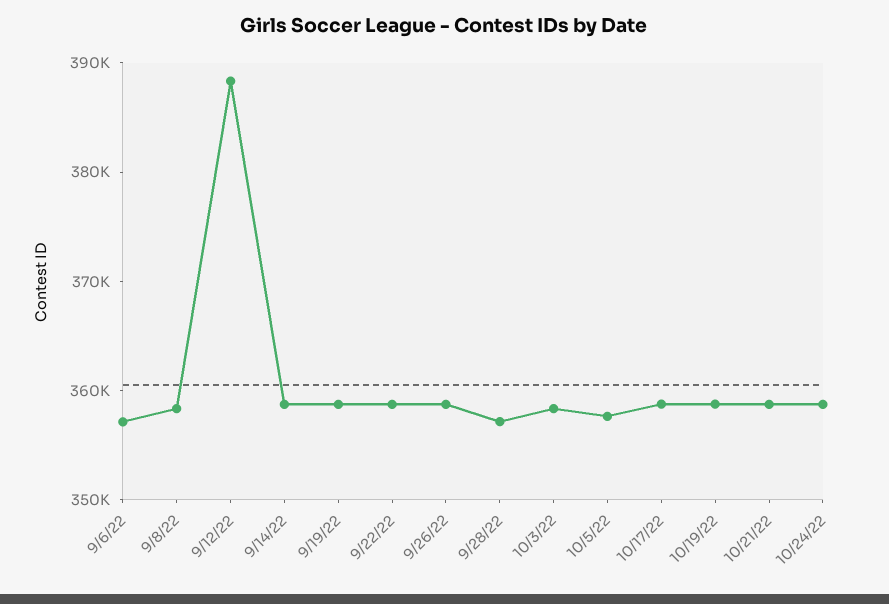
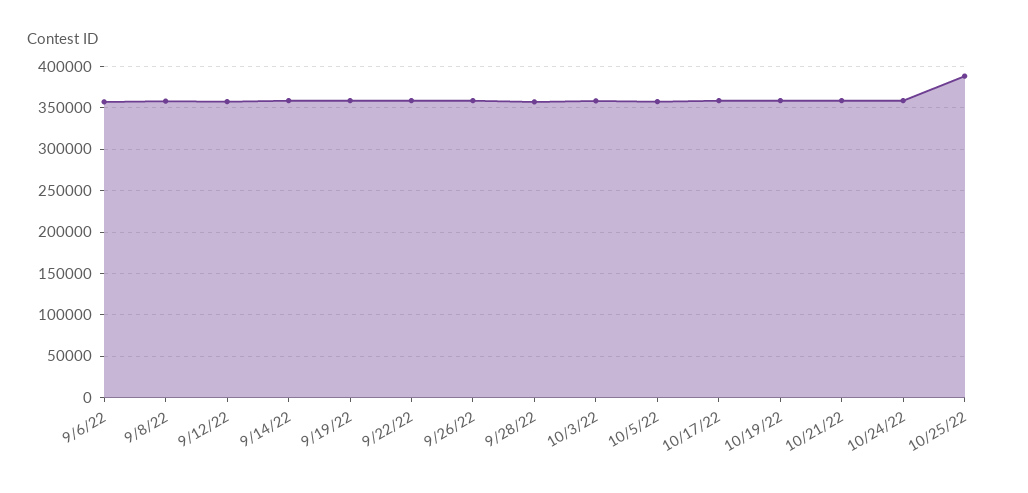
9/12/22: 388000 -> 360000
10/25/22: none -> 390000

